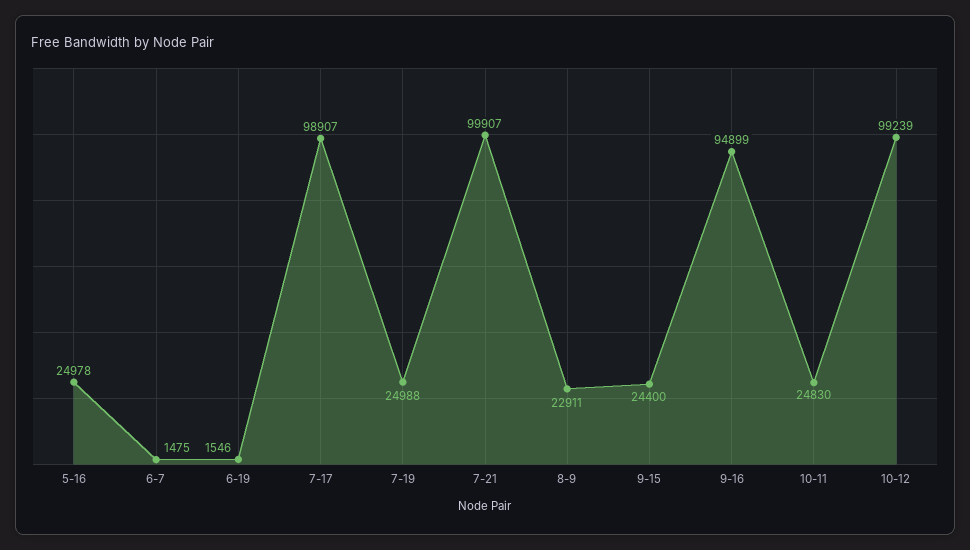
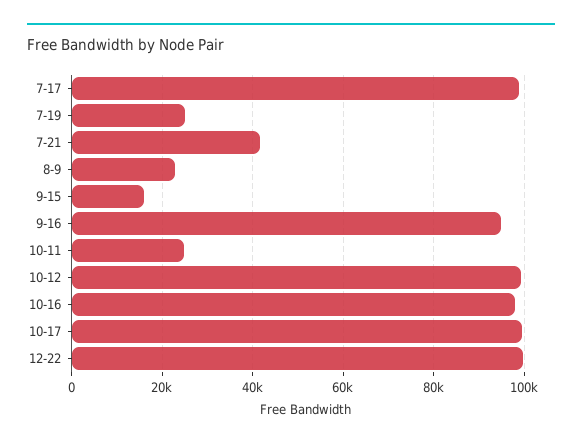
5-16: 24978 -> none
6-7: 1475 -> none
6-19: 1546 -> none
7-21: 99907 -> 42000
9-15: 24400 -> 16000
10-16: none -> 98000
10-17: none -> 100000
12-22: none -> 100000

